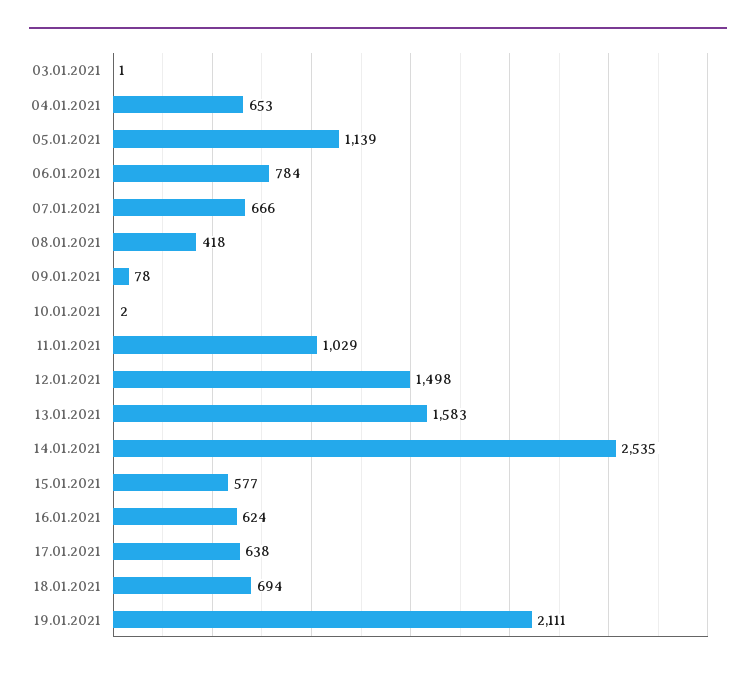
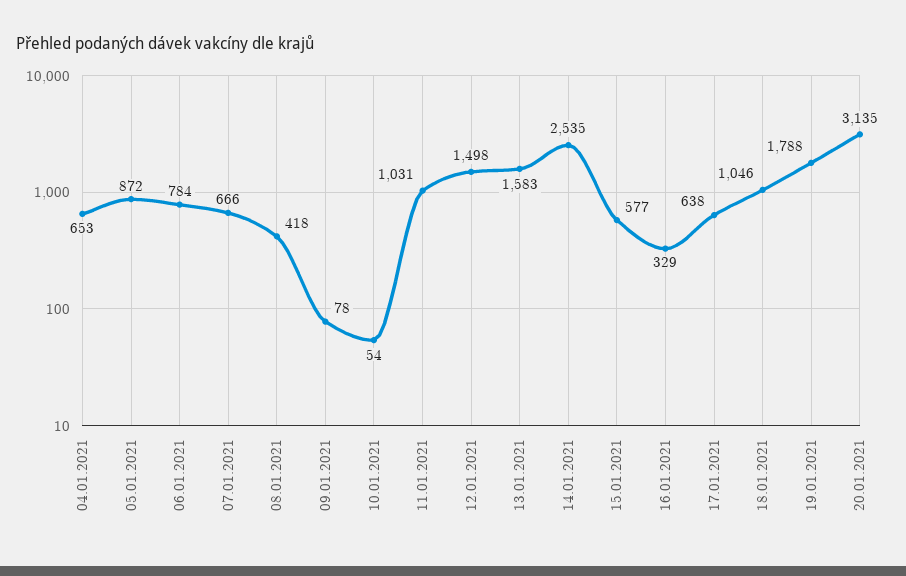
03.01.2021: 1 -> none
05.01.2021: 1139 -> 872
10.01.2021: 2 -> 54
11.01.2021: 1029 -> 1031
16.01.2021: 624 -> 329
18.01.2021: 694 -> 1046
19.01.2021: 2111 -> 1788
20.01.2021: none -> 3135

